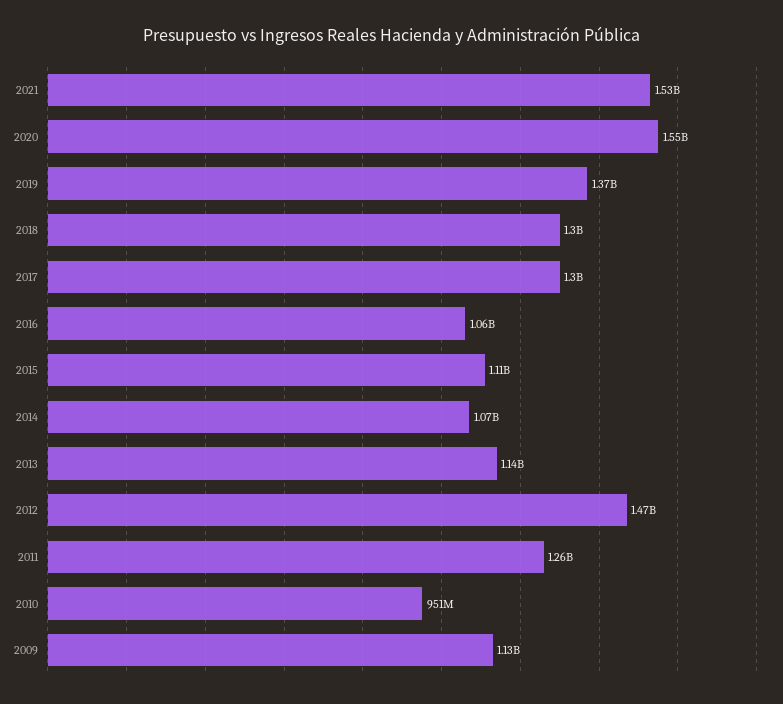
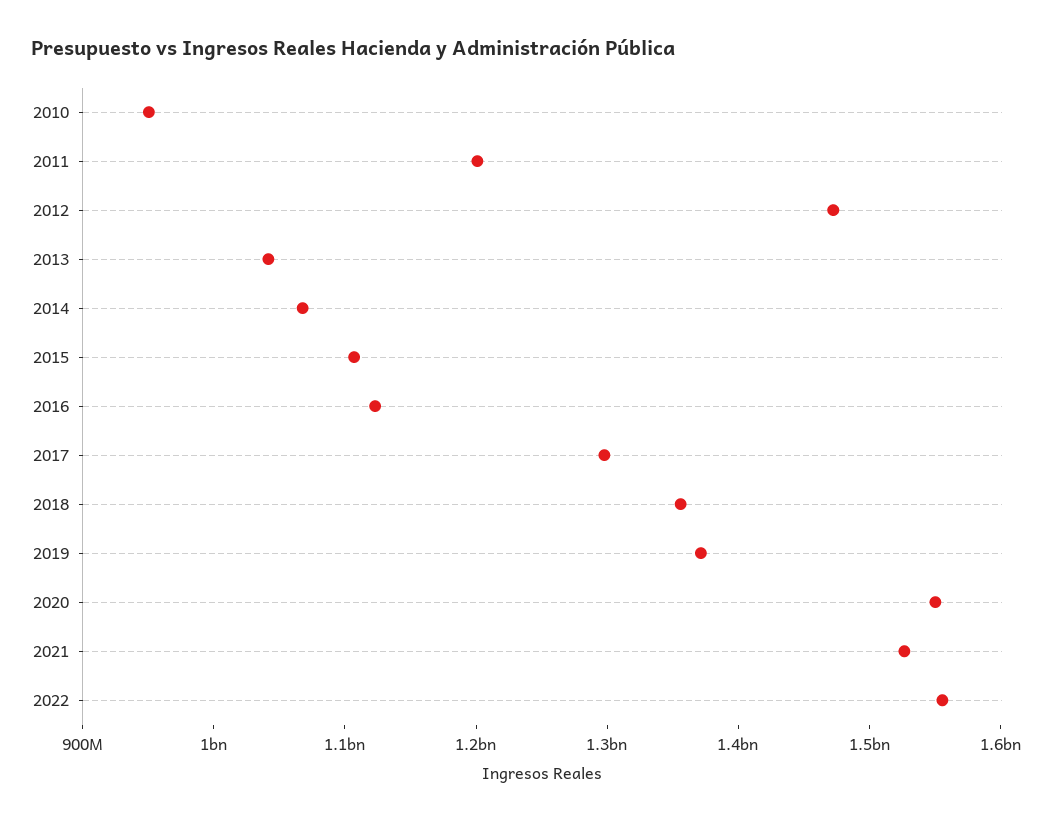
2018: 1300000000 -> 1360000000
2016: 1060000000 -> 1120000000
2013: 1140000000 -> 1040000000
2011: 1260000000 -> 1200000000
2009: 1130000000 -> none
2022: none -> 1560000000

